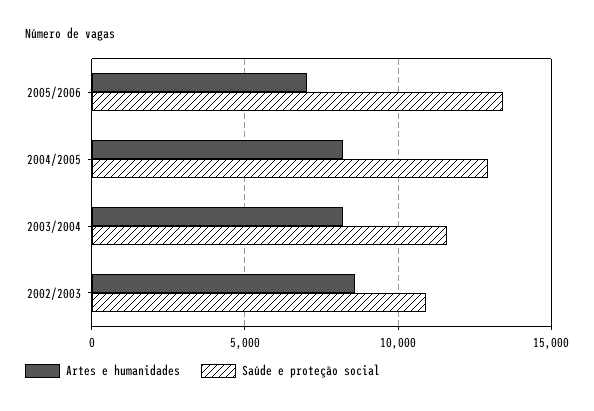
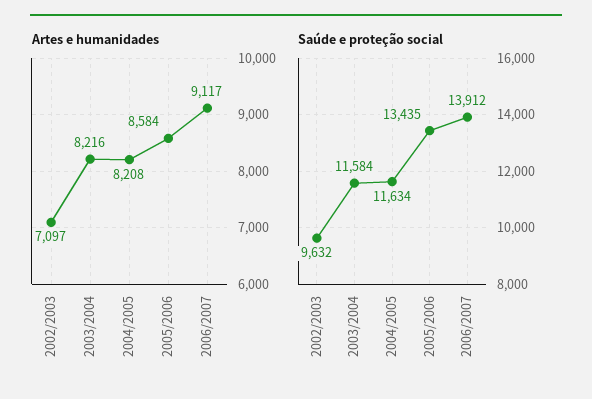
Artes e humanidades, 2005/2006: 7000 -> 8584
Saúde e proteção social, 2004/2005: 13000 -> 11634
Artes e humanidades, 2002/2003: 8500 -> 7097
Saúde e proteção social, 2002/2003: 11000 -> 9632
Artes e humanidades, 2006/2007: none -> 9117
Saúde e proteção social, 2006/2007: none -> 13912

